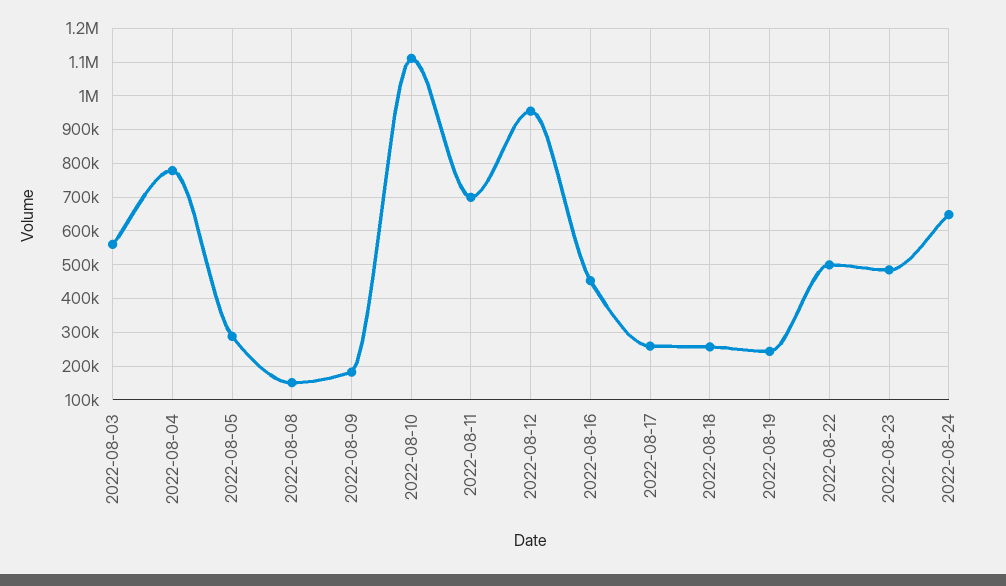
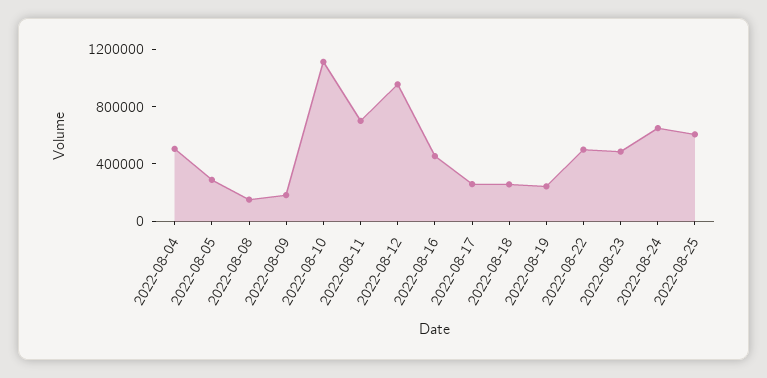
2022-08-03: 560000 -> none
2022-08-04: 780000 -> 500000
2022-08-25: none -> 600000

